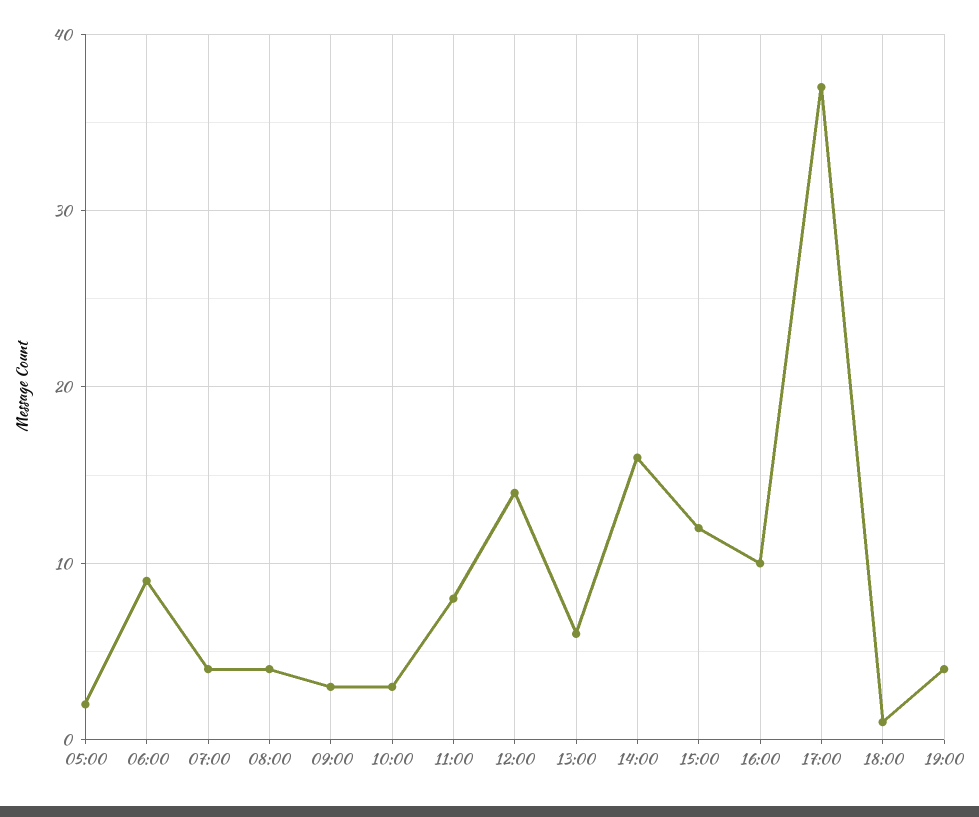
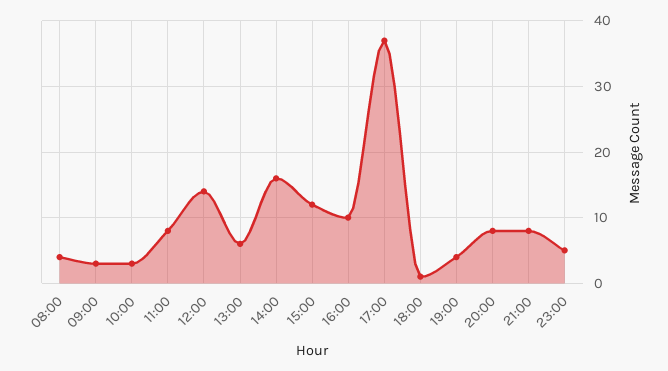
05:00: 2 -> none
06:00: 9 -> none
07:00: 4 -> none
20:00: none -> 8
21:00: none -> 8
23:00: none -> 5

